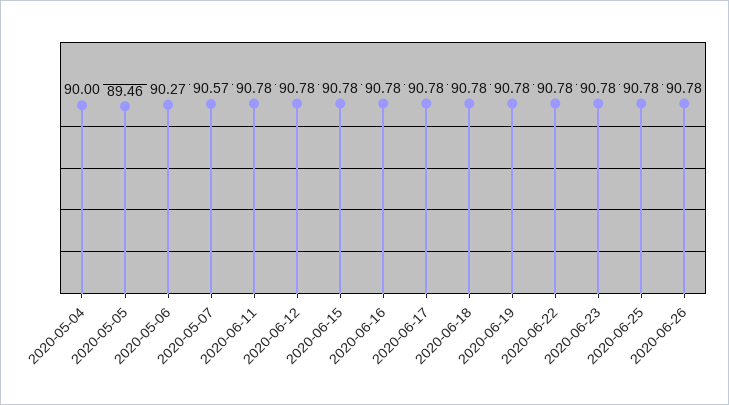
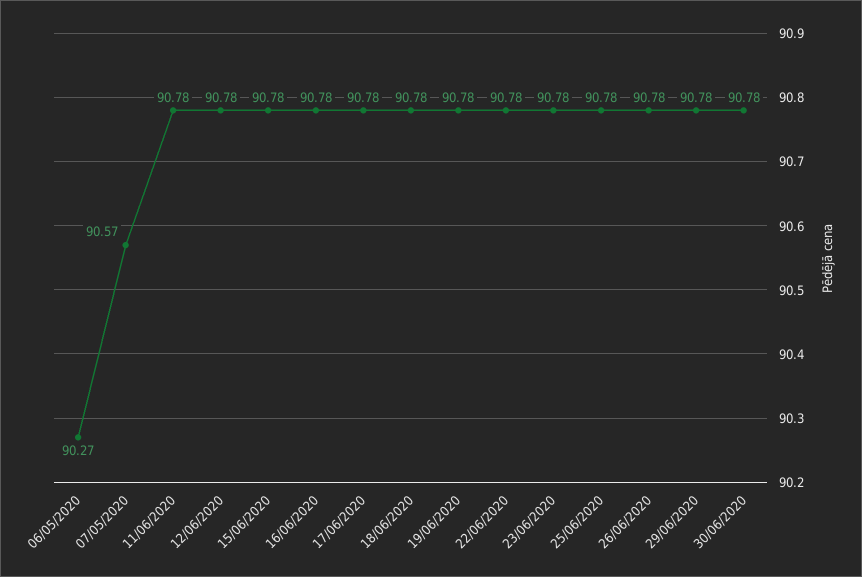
2020-05-04: 90 -> none
2020-05-05: 89.46 -> none
29/06/2020: none -> 90.78
30/06/2020: none -> 90.78

